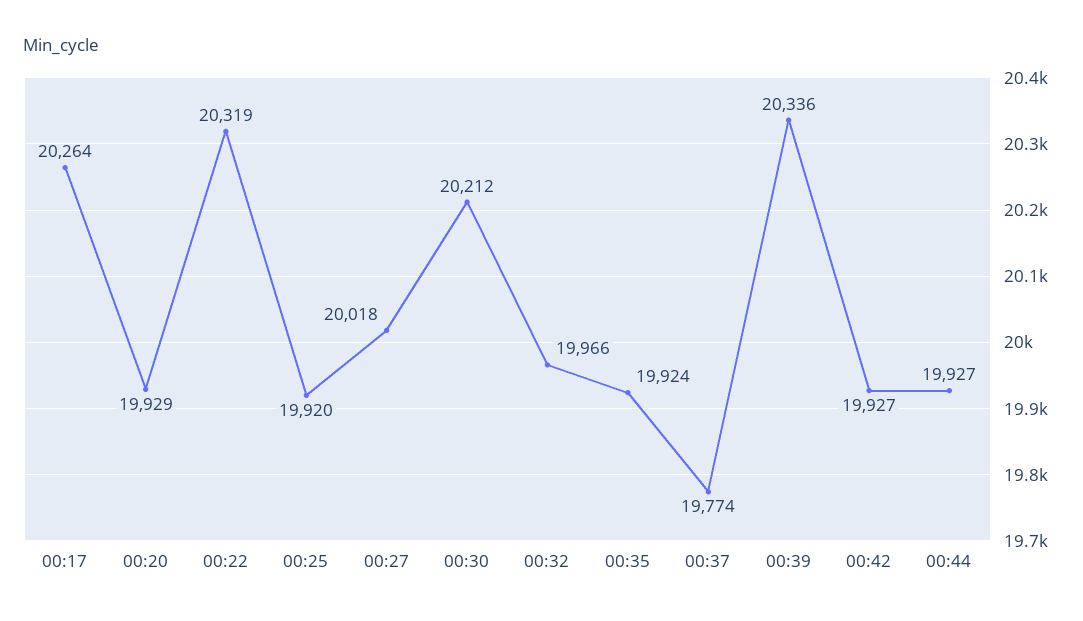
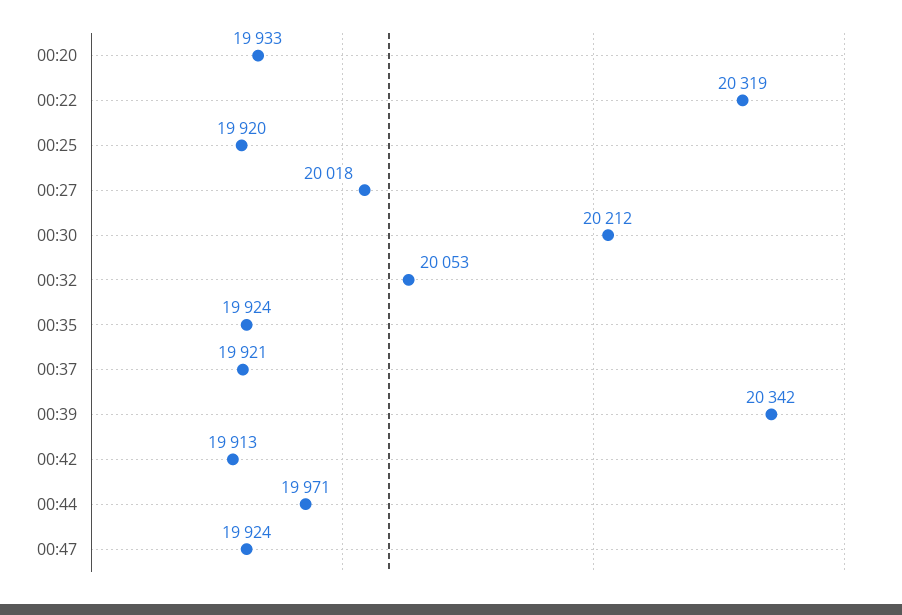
00:17: 20264 -> none
00:20: 19929 -> 19933
00:32: 19966 -> 20053
00:37: 19774 -> 19921
00:39: 20336 -> 20342
00:42: 19927 -> 19913
00:44: 19927 -> 19971
00:47: none -> 19924

